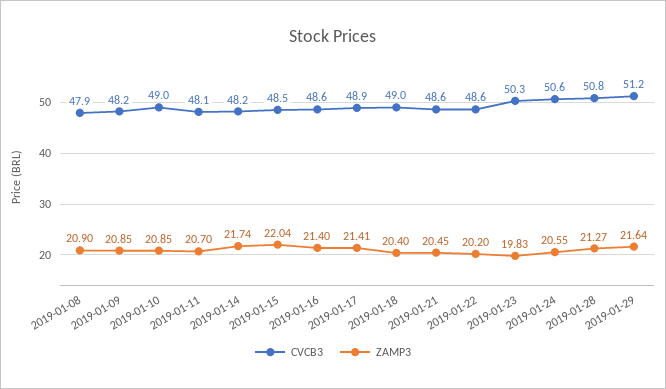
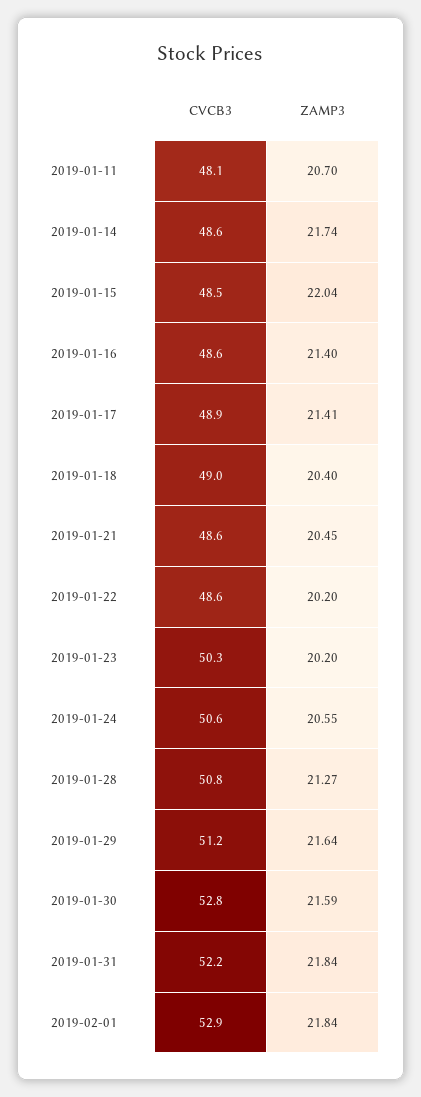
CVCB3, 2019-01-08: 47.9 -> none
ZAMP3, 2019-01-08: 20.9 -> none
CVCB3, 2019-01-09: 48.2 -> none
ZAMP3, 2019-01-09: 20.85 -> none
CVCB3, 2019-01-10: 49 -> none
ZAMP3, 2019-01-10: 20.85 -> none
CVCB3, 2019-01-14: 48.2 -> 48.6
ZAMP3, 2019-01-23: 19.83 -> 20.2
CVCB3, 2019-01-30: none -> 52.8
ZAMP3, 2019-01-30: none -> 21.59
CVCB3, 2019-01-31: none -> 52.2
ZAMP3, 2019-01-31: none -> 21.84
CVCB3, 2019-02-01: none -> 52.9
ZAMP3, 2019-02-01: none -> 21.84

